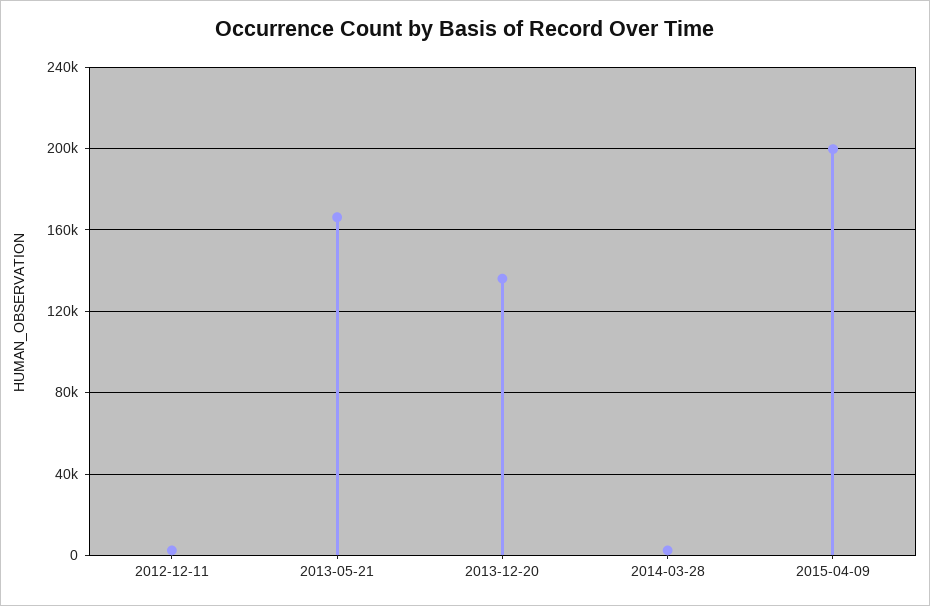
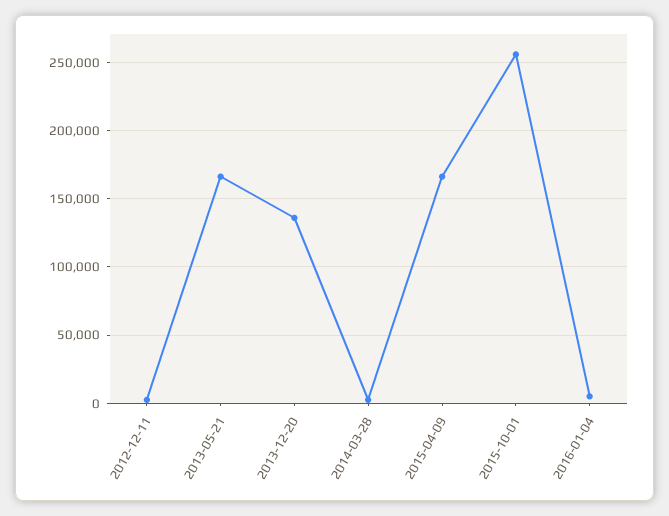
2015-04-09: 200000 -> 165000
2015-10-01: none -> 255000
2016-01-04: none -> 5000

